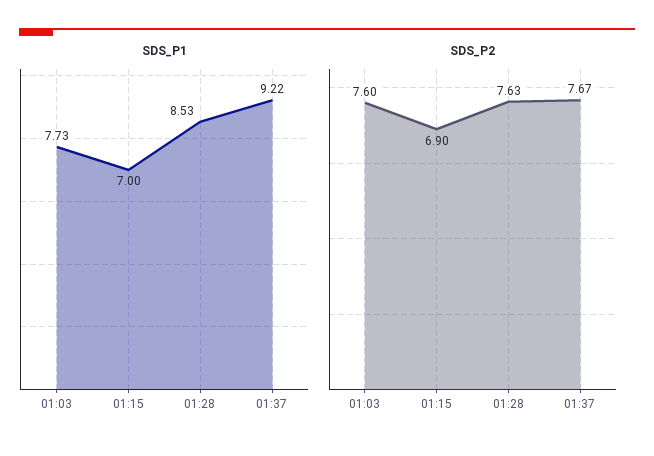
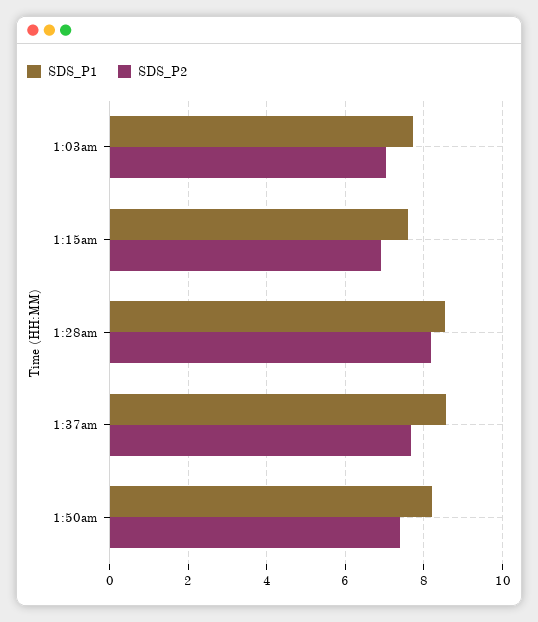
SDS_P1, 01:15: 7 -> 7.6
SDS_P1, 01:37: 9.22 -> 8.6
SDS_P2, 01:03: 7.6 -> 7
SDS_P2, 01:28: 7.63 -> 8.2
SDS_P1, 1:50am: none -> 8.2
SDS_P2, 1:50am: none -> 7.4

